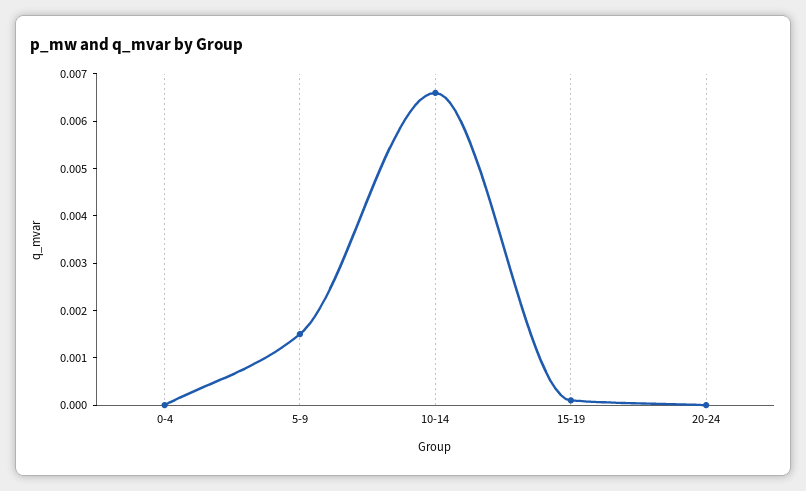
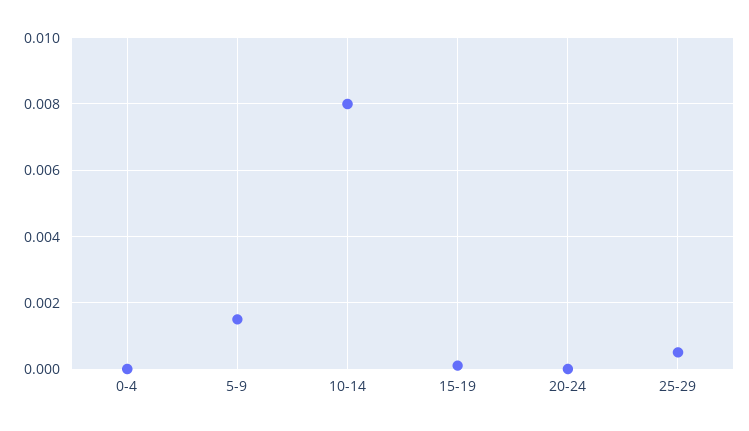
10-14: 0.0065 -> 0.008
25-29: none -> 0.0005

